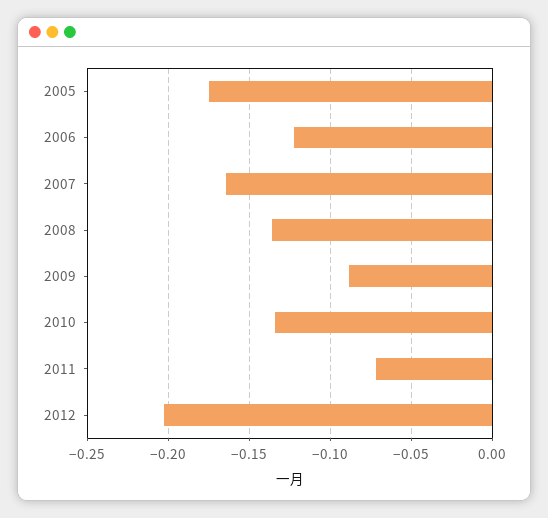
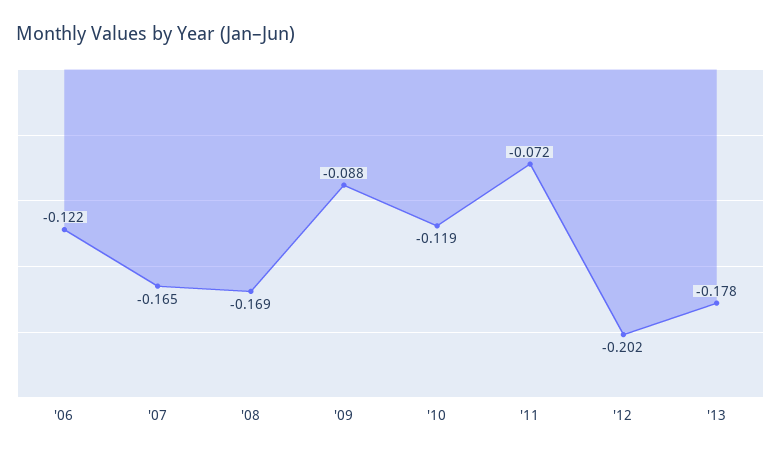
2005: -0.175 -> none
2008: -0.135 -> -0.169
2010: -0.135 -> -0.119
'13: none -> -0.178

